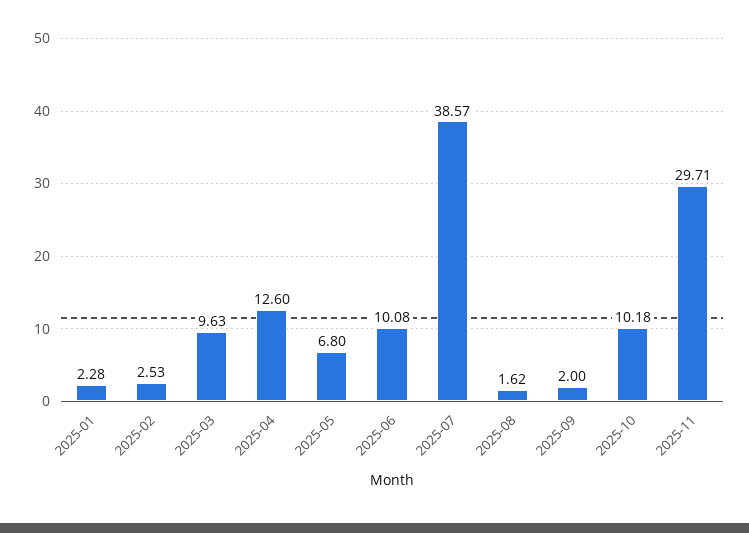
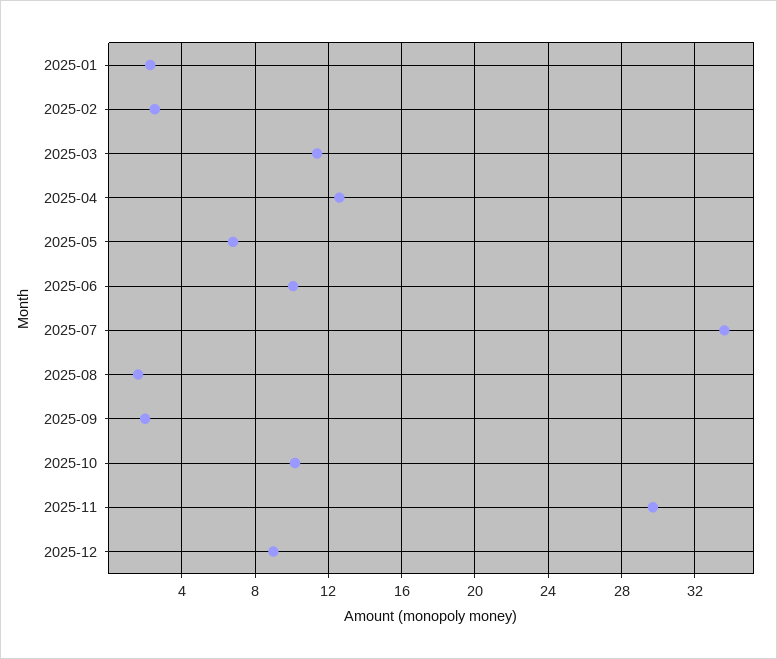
2025-03: 9.63 -> 11.5
2025-07: 38.57 -> 33.5
2025-12: none -> 9

